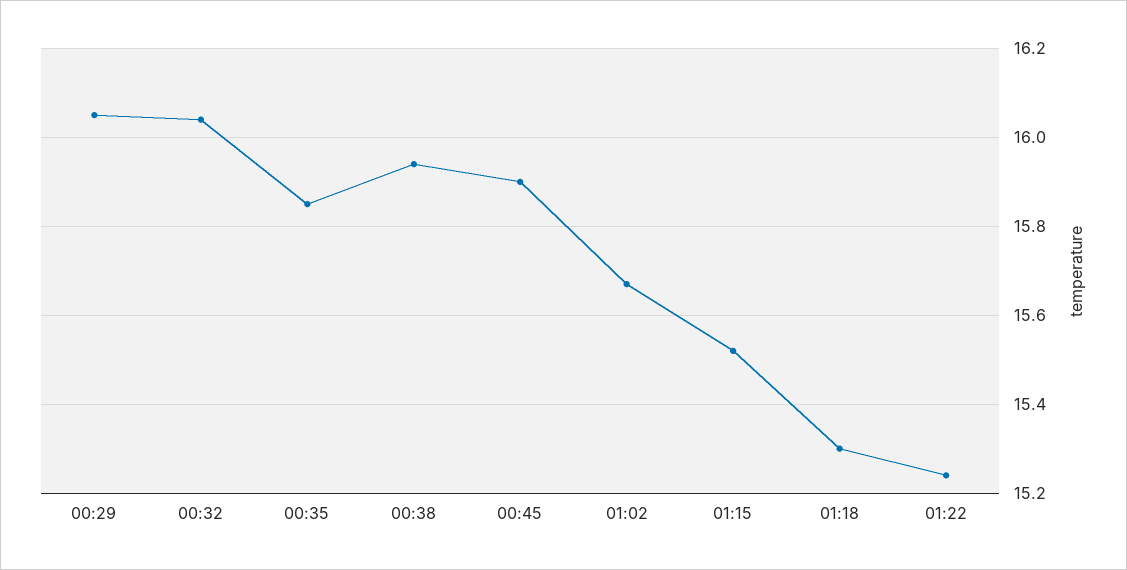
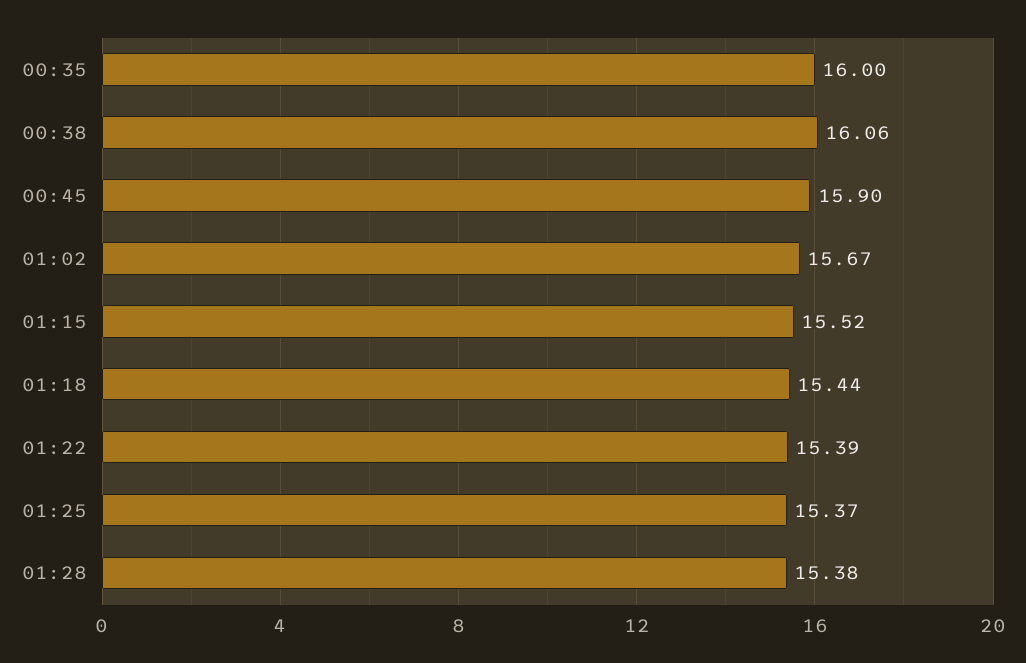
00:29: 16.05 -> none
00:32: 16.05 -> none
00:35: 15.85 -> 16
00:38: 15.95 -> 16.06
01:18: 15.3 -> 15.44
01:22: 15.25 -> 15.39
01:25: none -> 15.37
01:28: none -> 15.38

